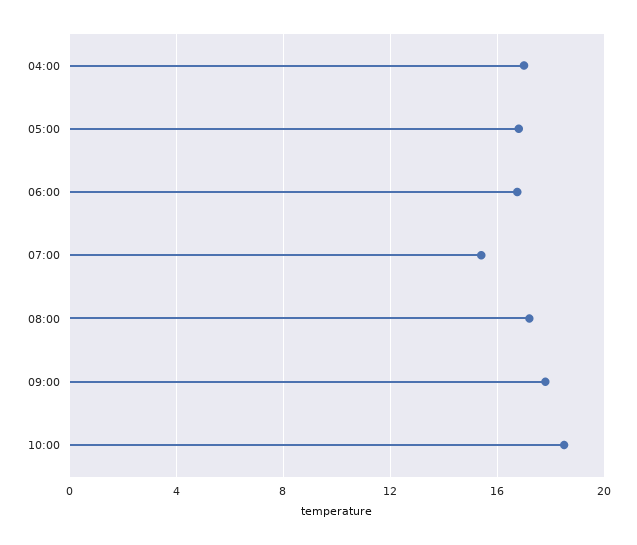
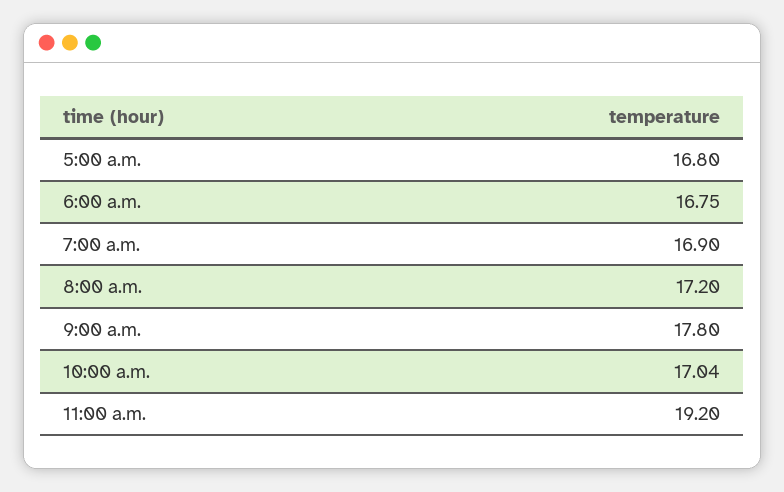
04:00: 17 -> none
07:00: 15.5 -> 16.9
10:00: 18.5 -> 17.04
11:00 a.m.: none -> 19.2

